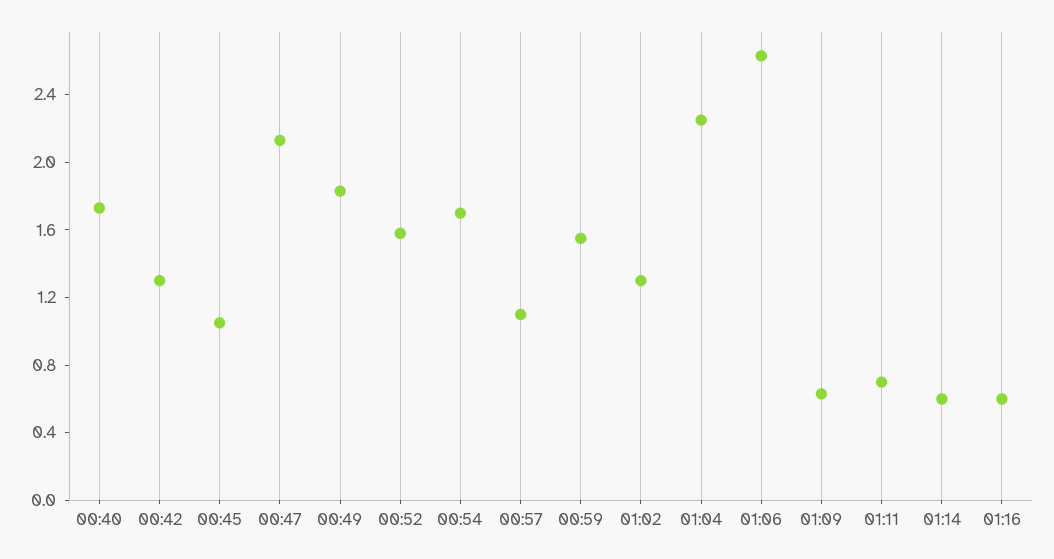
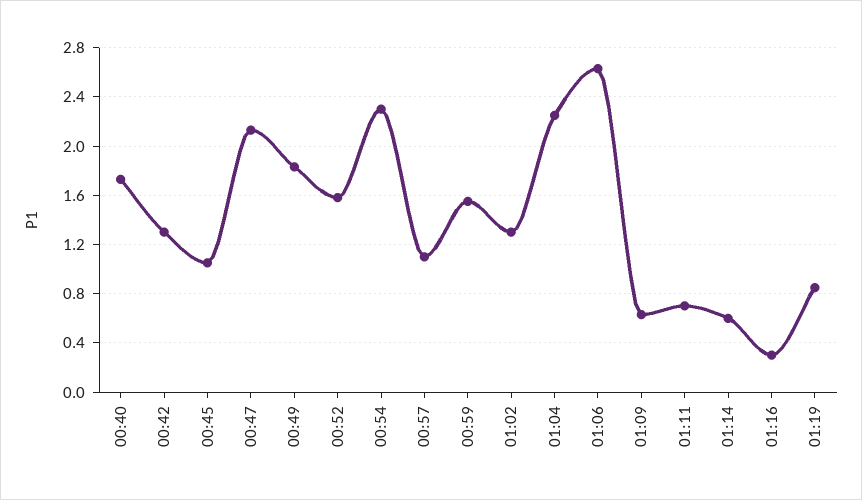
00:54: 1.7 -> 2.3
01:16: 0.6 -> 0.3
01:19: none -> 0.85

